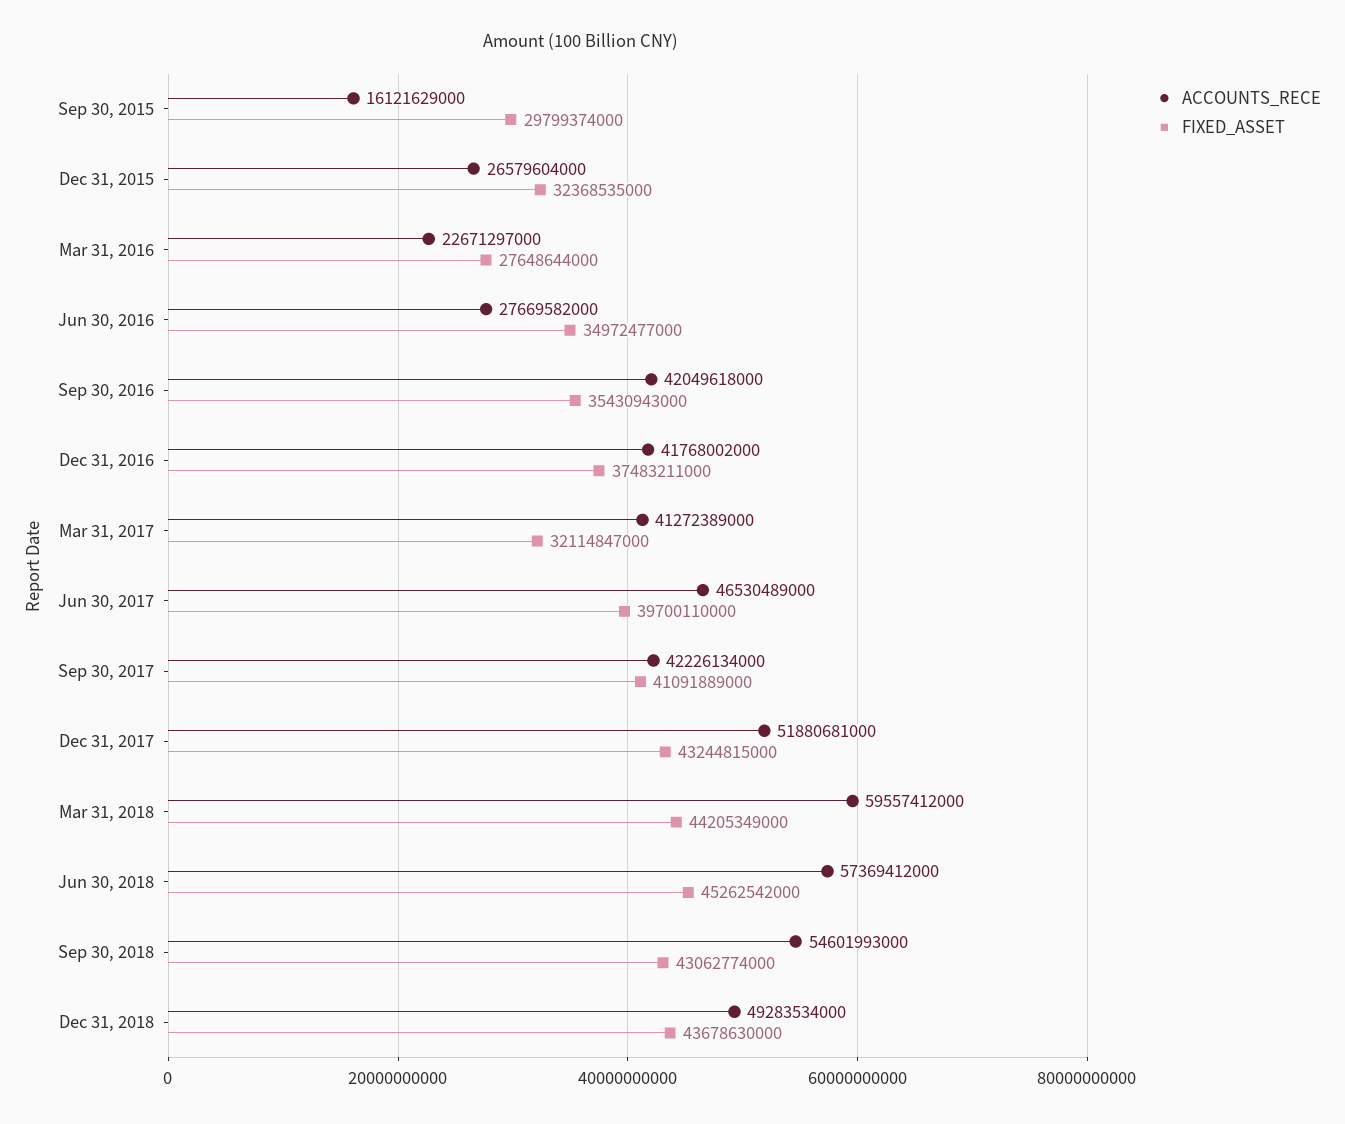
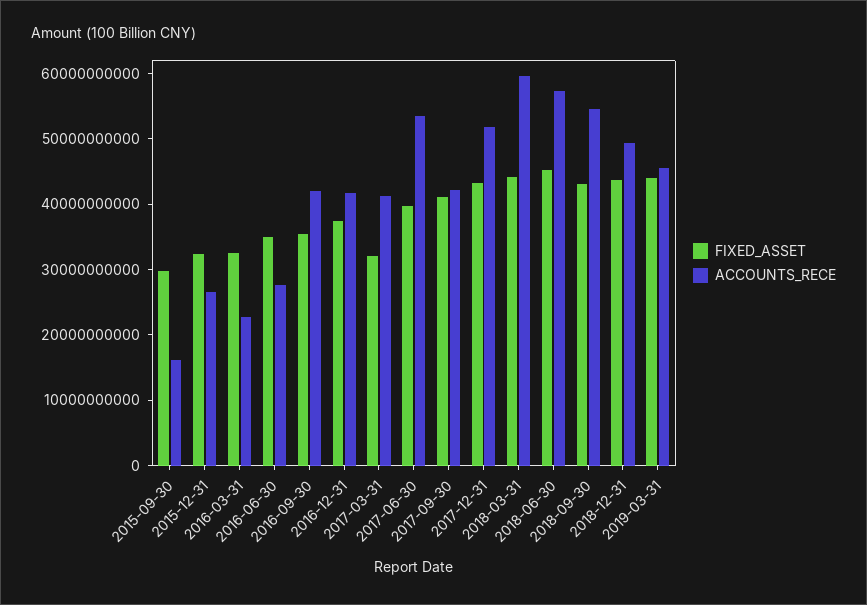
FIXED_ASSET, Mar 31, 2016: 27648644000 -> 32000000000
ACCOUNTS_RECE, Jun 30, 2017: 46530489000 -> 54000000000
FIXED_ASSET, 2019-03-31: none -> 44000000000
ACCOUNTS_RECE, 2019-03-31: none -> 46000000000

